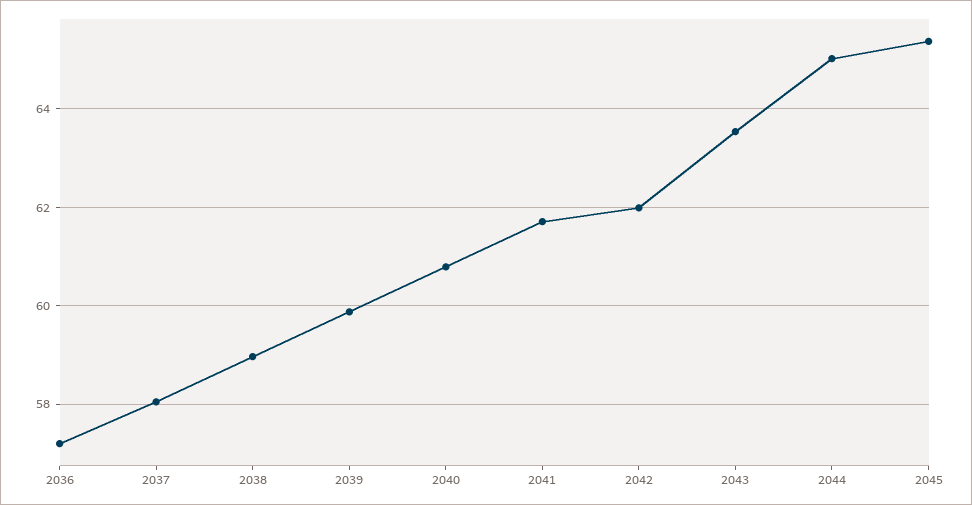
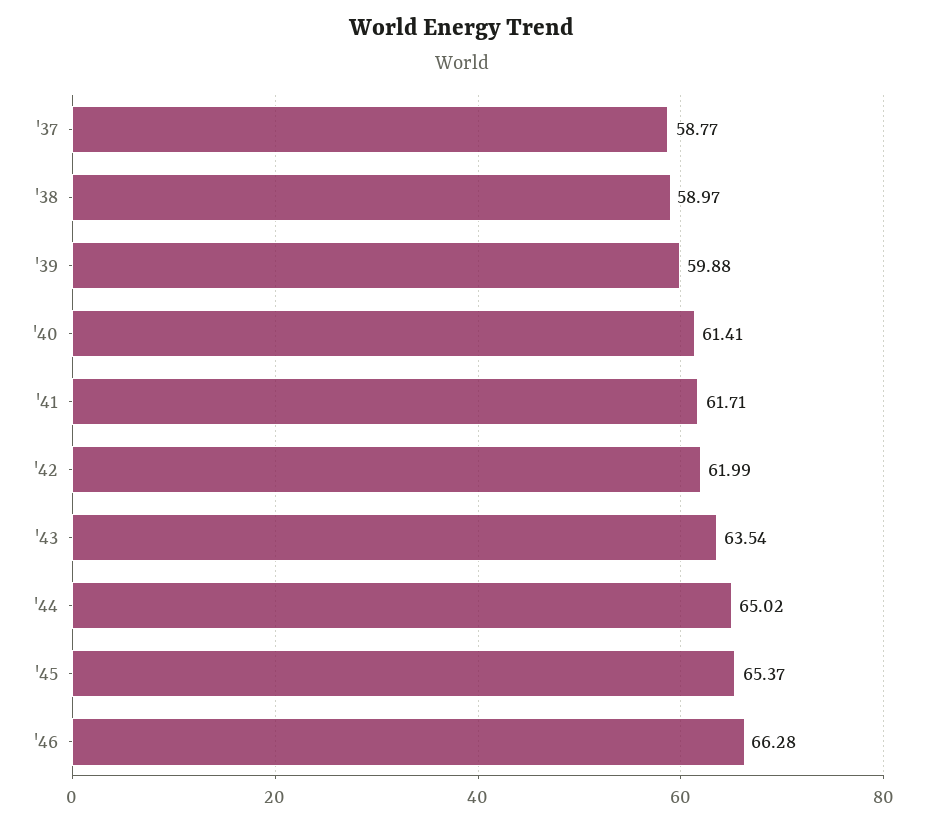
2036: 57.2 -> none
2037: 58 -> 58.77
2040: 60.8 -> 61.41
'46: none -> 66.28

